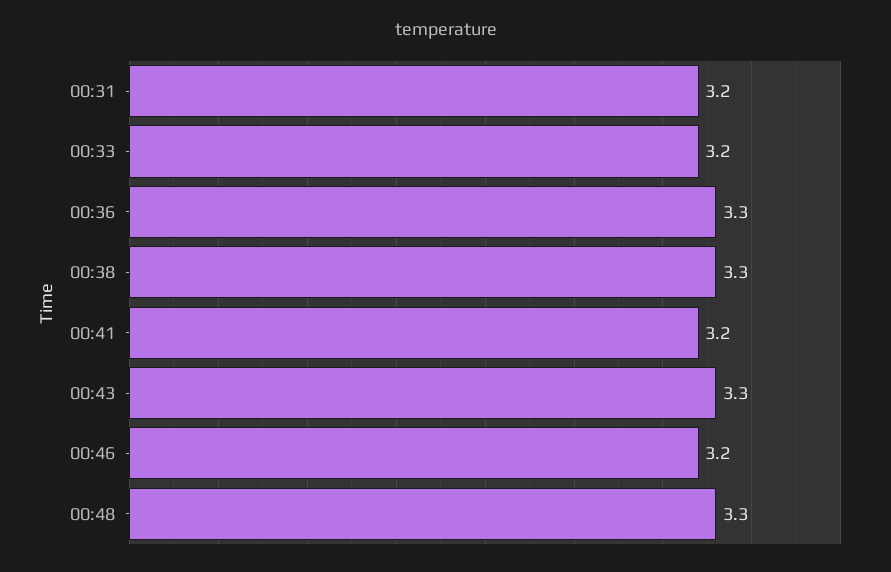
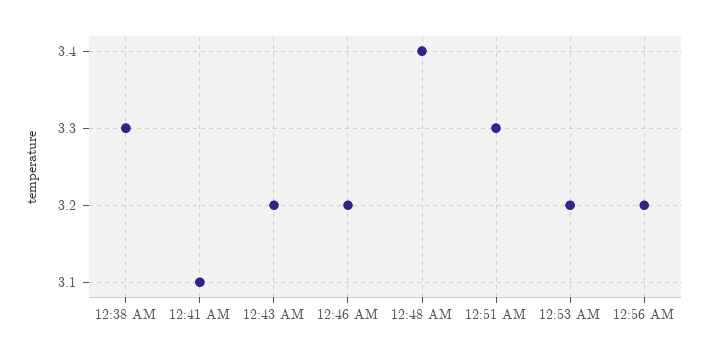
00:31: 3.2 -> none
00:33: 3.2 -> none
00:36: 3.3 -> none
00:41: 3.2 -> 3.1
00:43: 3.3 -> 3.2
00:48: 3.3 -> 3.4
12:51 AM: none -> 3.3
12:53 AM: none -> 3.2
12:56 AM: none -> 3.2

